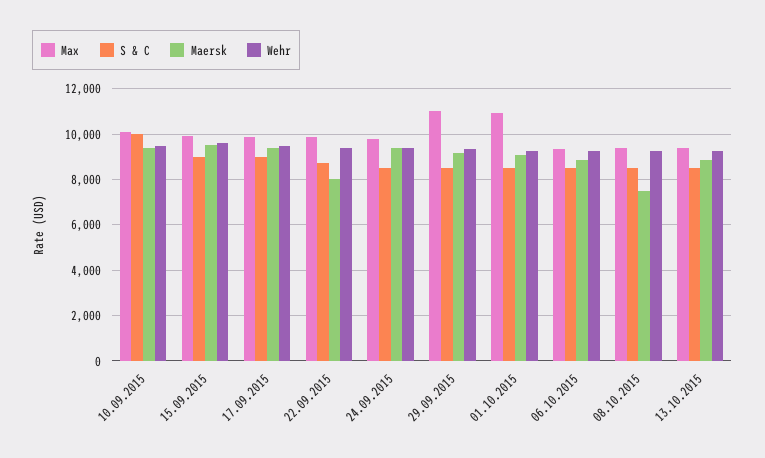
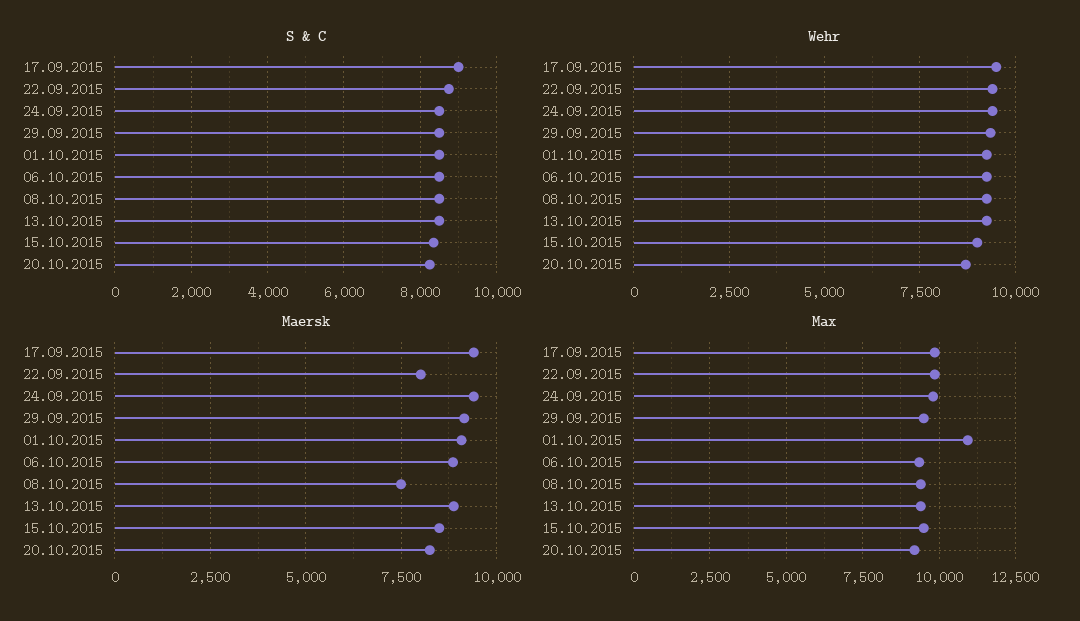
Max, 10.09.2015: 10000 -> none
S & C, 10.09.2015: 10000 -> none
Maersk, 10.09.2015: 9500 -> none
Wehr, 10.09.2015: 9500 -> none
Max, 15.09.2015: 10000 -> none
S & C, 15.09.2015: 9000 -> none
Maersk, 15.09.2015: 9500 -> none
Wehr, 15.09.2015: 9500 -> none
Max, 29.09.2015: 11000 -> 9500
S & C, 15.10.2015: none -> 8400
S & C, 20.10.2015: none -> 8200
Wehr, 15.10.2015: none -> 9000
Wehr, 20.10.2015: none -> 8750
Maersk, 15.10.2015: none -> 8500
Maersk, 20.10.2015: none -> 8250
Max, 15.10.2015: none -> 9500
Max, 20.10.2015: none -> 9250

